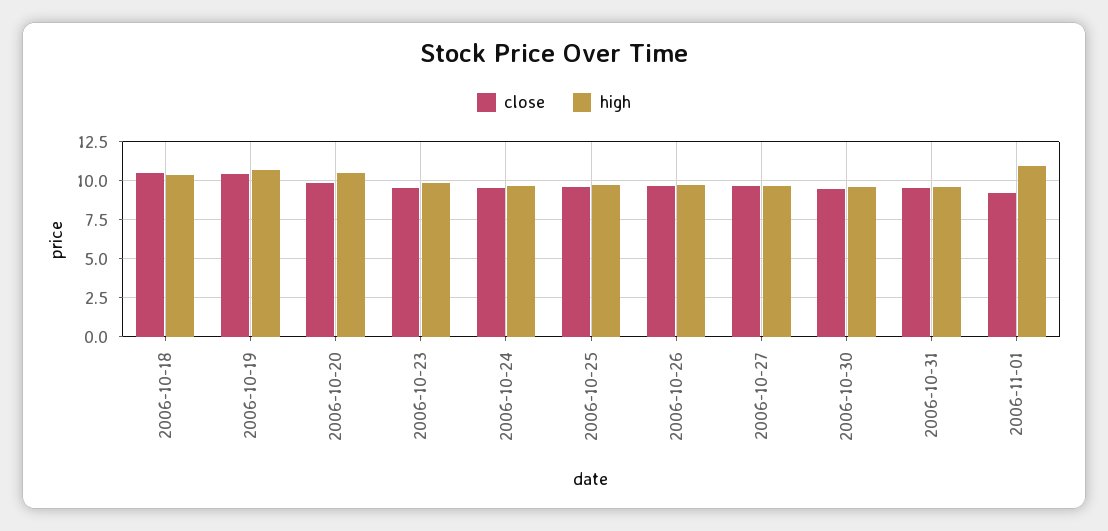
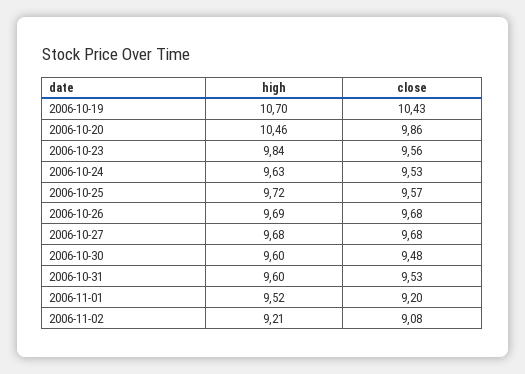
close, 2006-10-18: 10.5 -> none
high, 2006-10-18: 10.5 -> none
high, 2006-11-01: 11 -> 9.52
high, 2006-11-02: none -> 9.21
close, 2006-11-02: none -> 9.08

